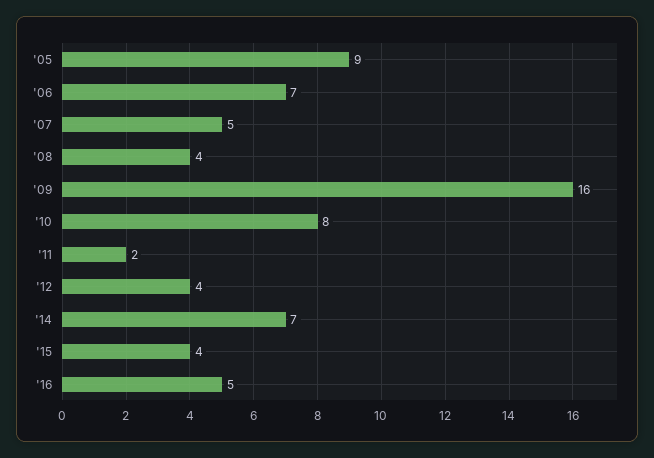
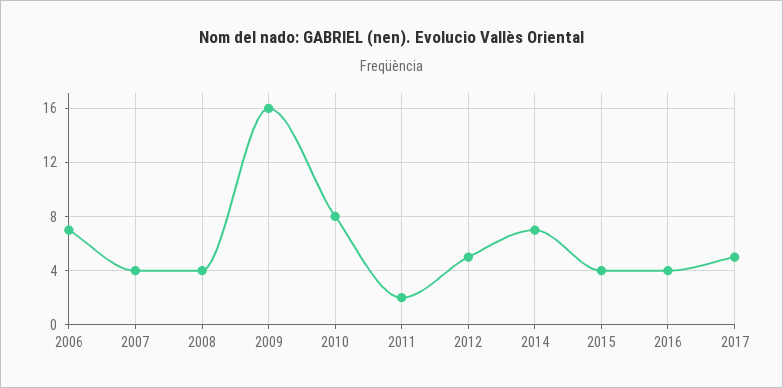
'05: 9 -> none
'07: 5 -> 4
'12: 4 -> 5
'16: 5 -> 4
2017: none -> 5

